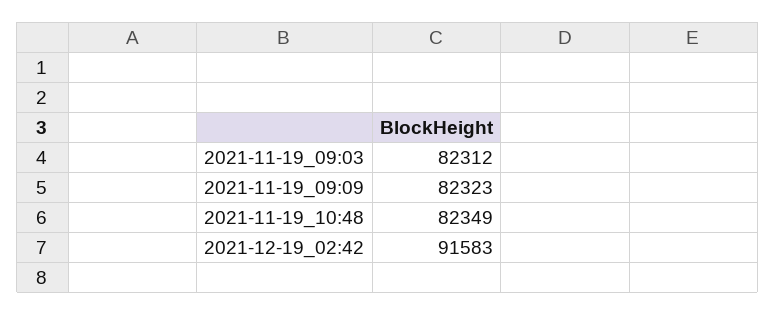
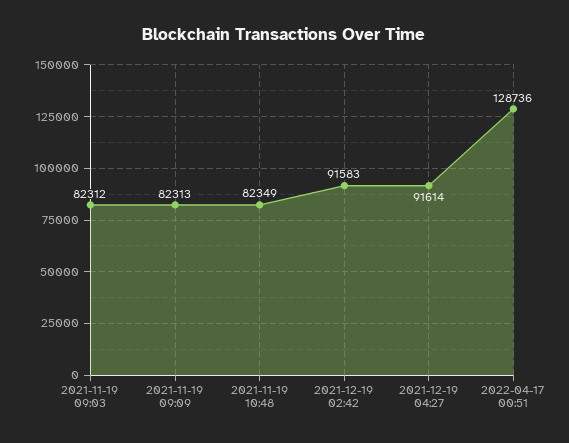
2021-11-19_09:09: 82323 -> 82313
2021-12-19 04:27: none -> 91614
2022-04-17 00:51: none -> 128736

